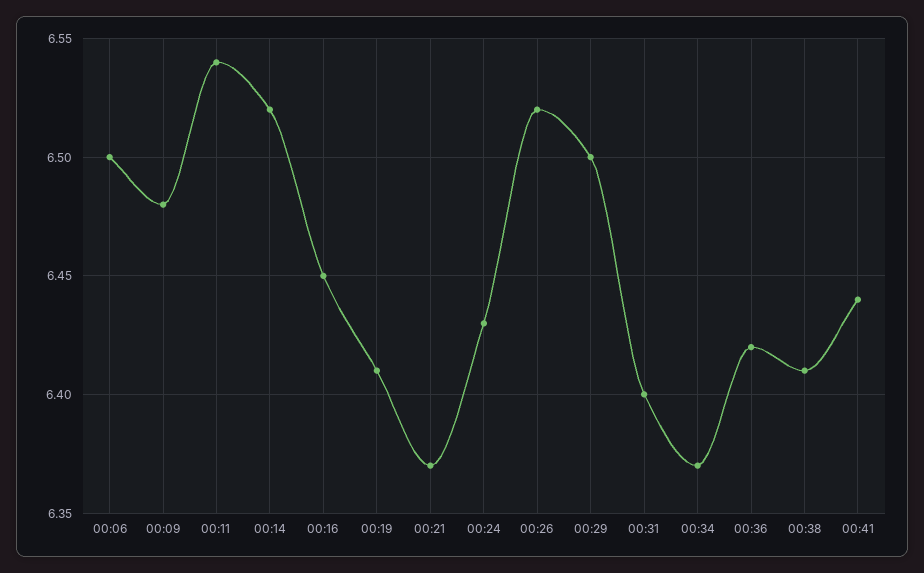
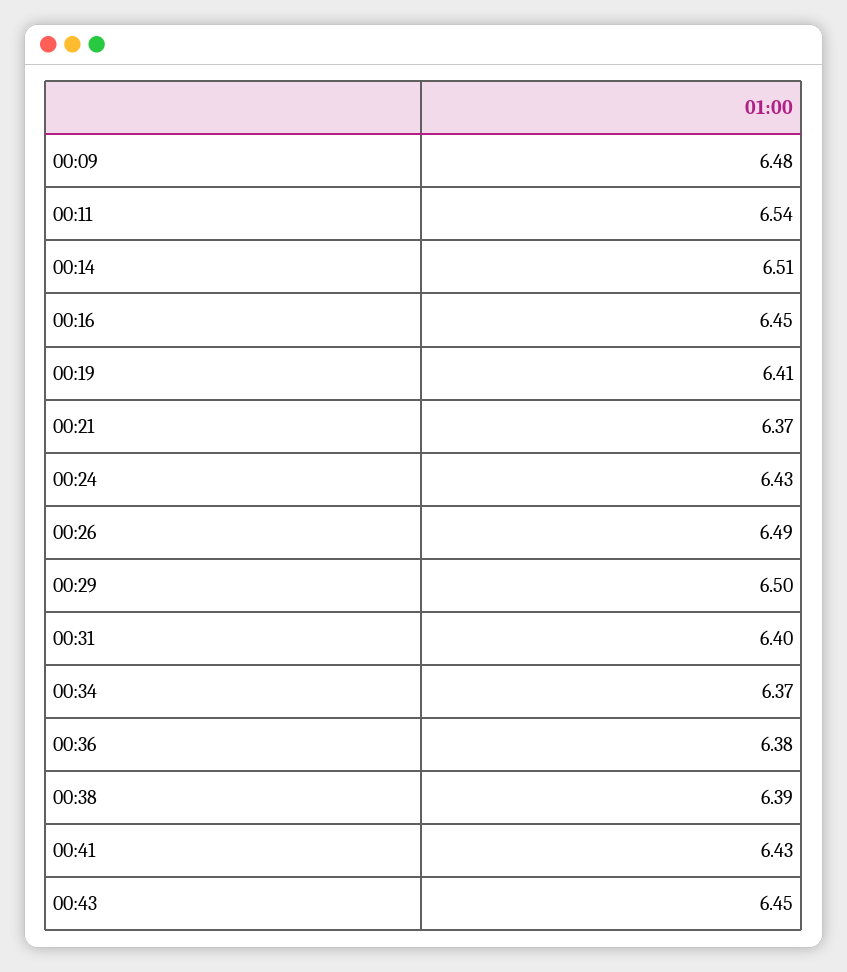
00:06: 6.5 -> none
00:14: 6.52 -> 6.51
00:26: 6.52 -> 6.49
00:36: 6.42 -> 6.38
00:38: 6.41 -> 6.39
00:41: 6.44 -> 6.43
00:43: none -> 6.45

